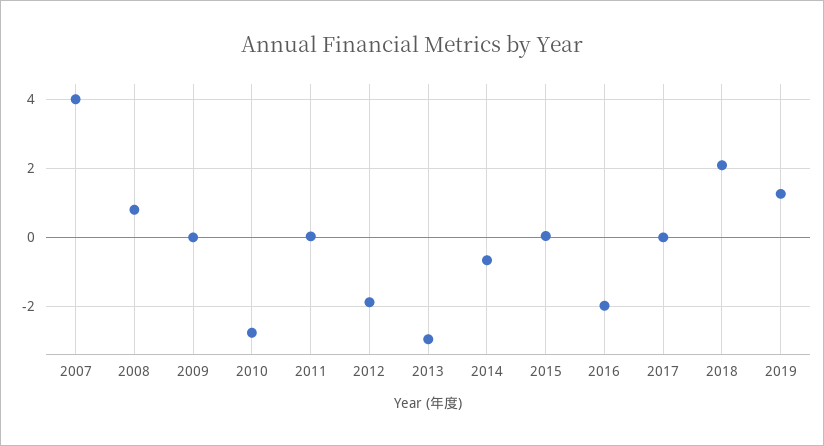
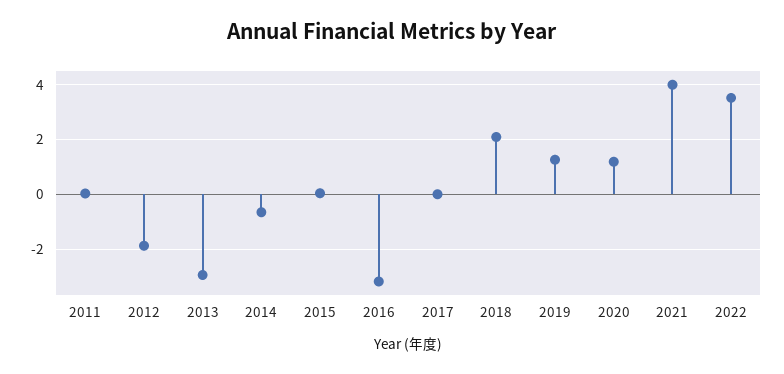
2007: 4 -> none
2008: 0.8 -> none
2009: 0 -> none
2010: -2.8 -> none
2016: -2 -> -3.25
2020: none -> 1.25
2021: none -> 4
2022: none -> 3.5

